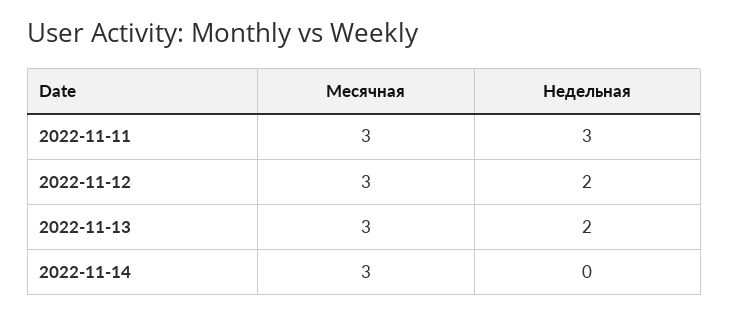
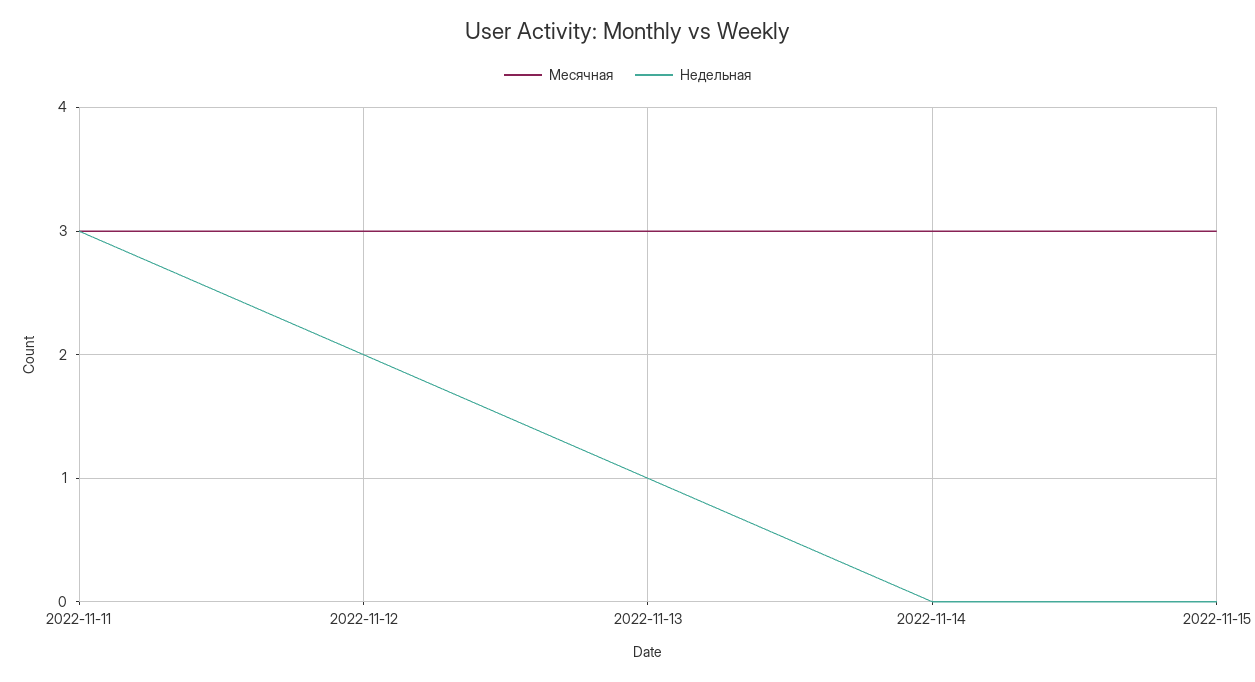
Недельная, 2022-11-13: 2 -> 1
Месячная, 2022-11-15: none -> 3
Недельная, 2022-11-15: none -> 0

